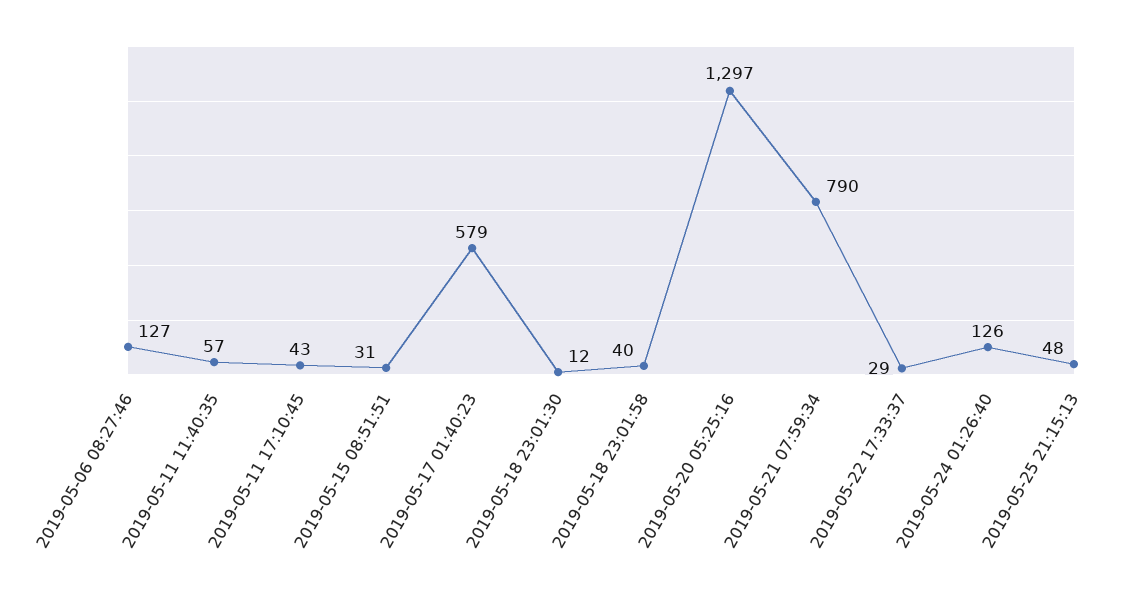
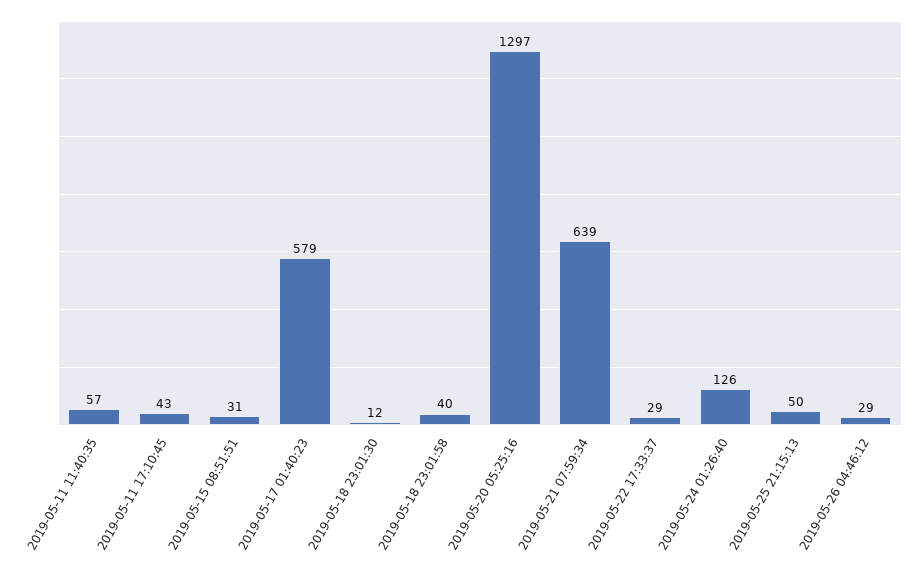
2019-05-06 08:27:46: 127 -> none
2019-05-21 07:59:34: 790 -> 639
2019-05-25 21:15:13: 48 -> 50
2019-05-26 04:46:12: none -> 29

